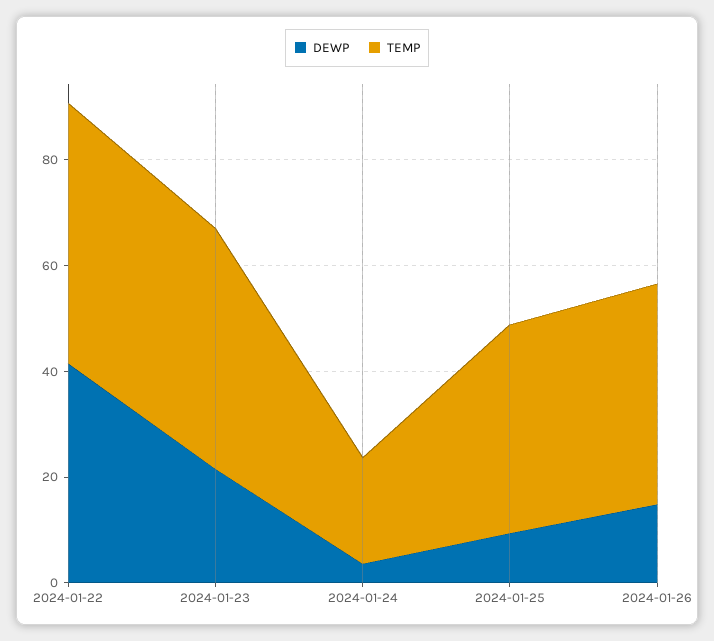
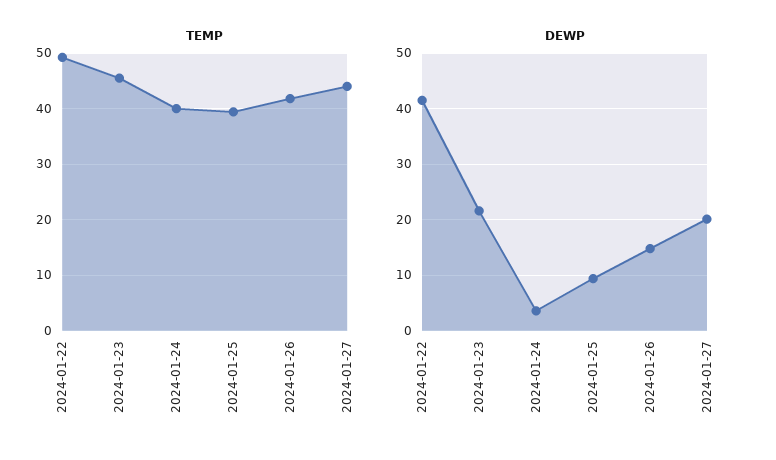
TEMP, 2024-01-24: 20 -> 40
TEMP, 2024-01-27: none -> 44
DEWP, 2024-01-27: none -> 20

